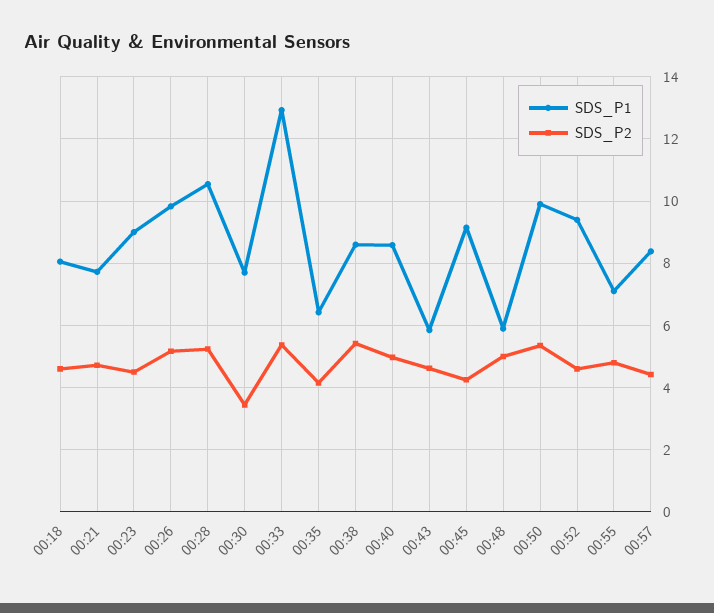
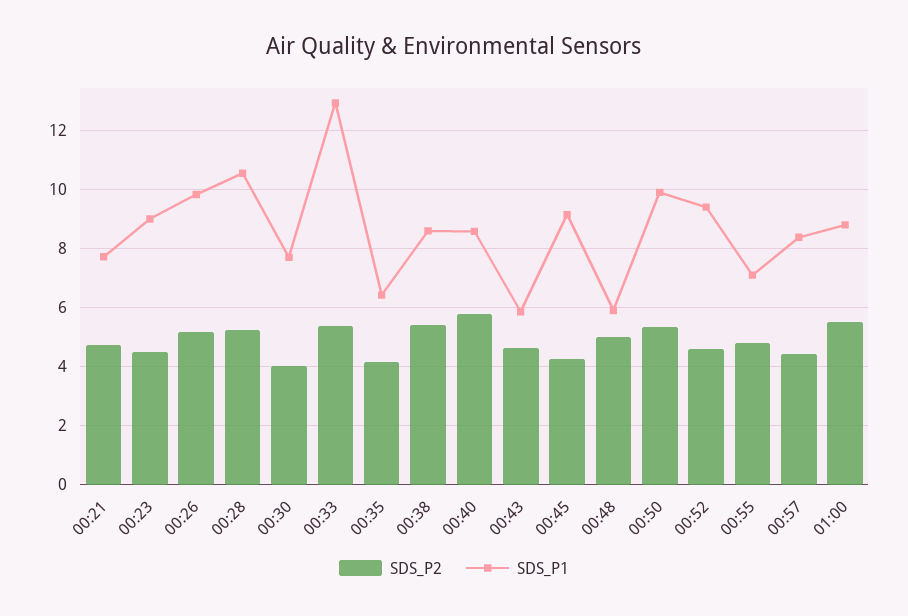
SDS_P1, 00:18: 8 -> none
SDS_P2, 00:18: 4.6 -> none
SDS_P2, 00:30: 3.4 -> 4
SDS_P2, 00:40: 5 -> 5.75
SDS_P2, 01:00: none -> 5.5
SDS_P1, 01:00: none -> 8.75

